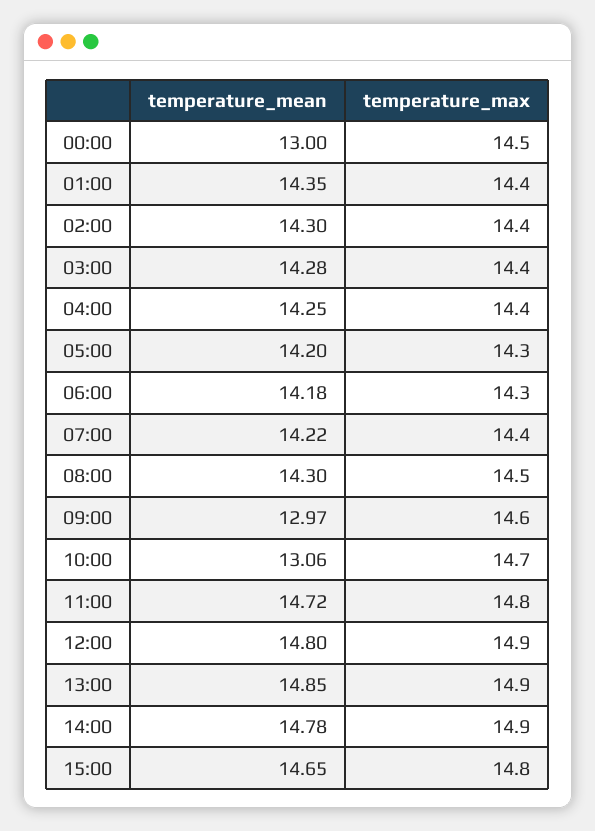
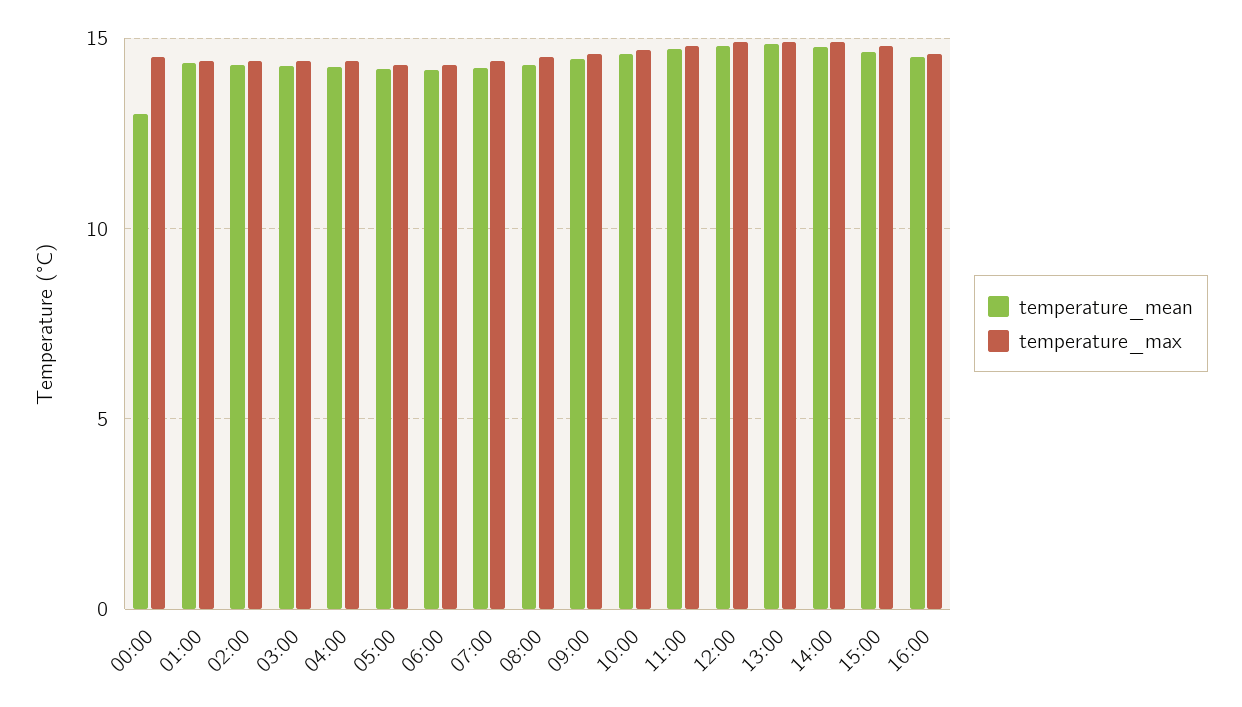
temperature_mean, 09:00: 12.97 -> 14.5
temperature_mean, 10:00: 13.06 -> 14.5
temperature_mean, 16:00: none -> 14.5
temperature_max, 16:00: none -> 14.5

